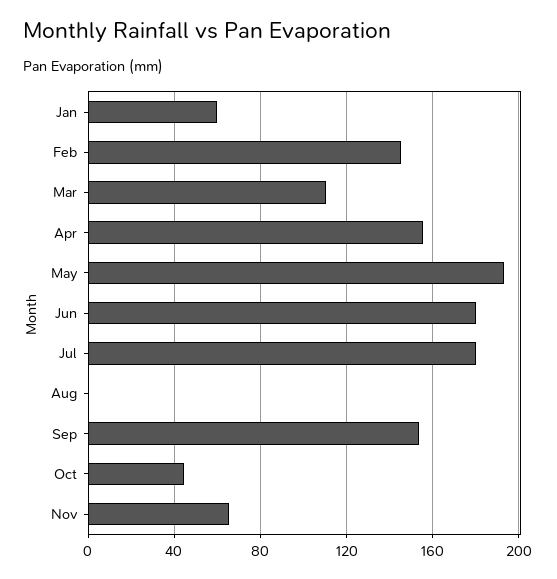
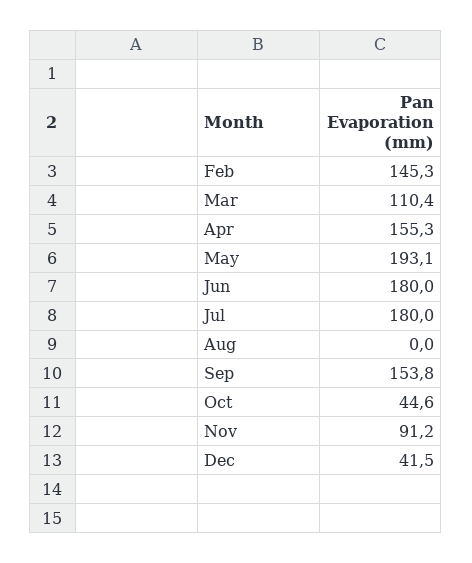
Jan: 60 -> none
Nov: 65 -> 91.2
Dec: none -> 41.5

